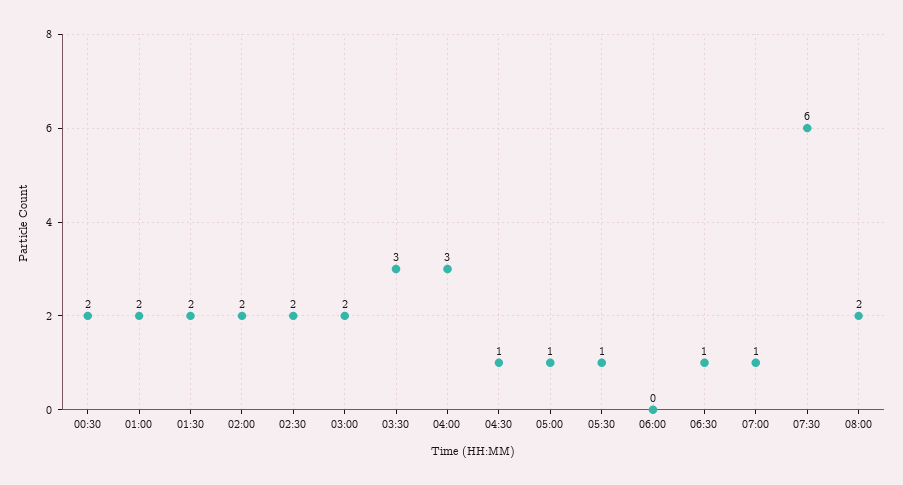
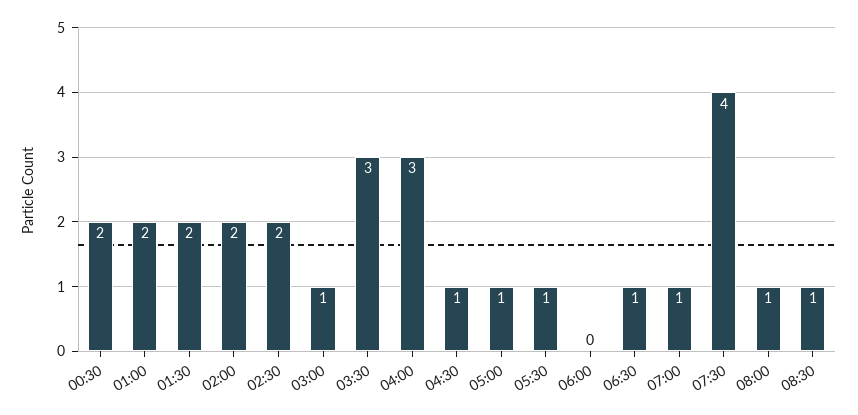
03:00: 2 -> 1
07:30: 6 -> 4
08:00: 2 -> 1
08:30: none -> 1

